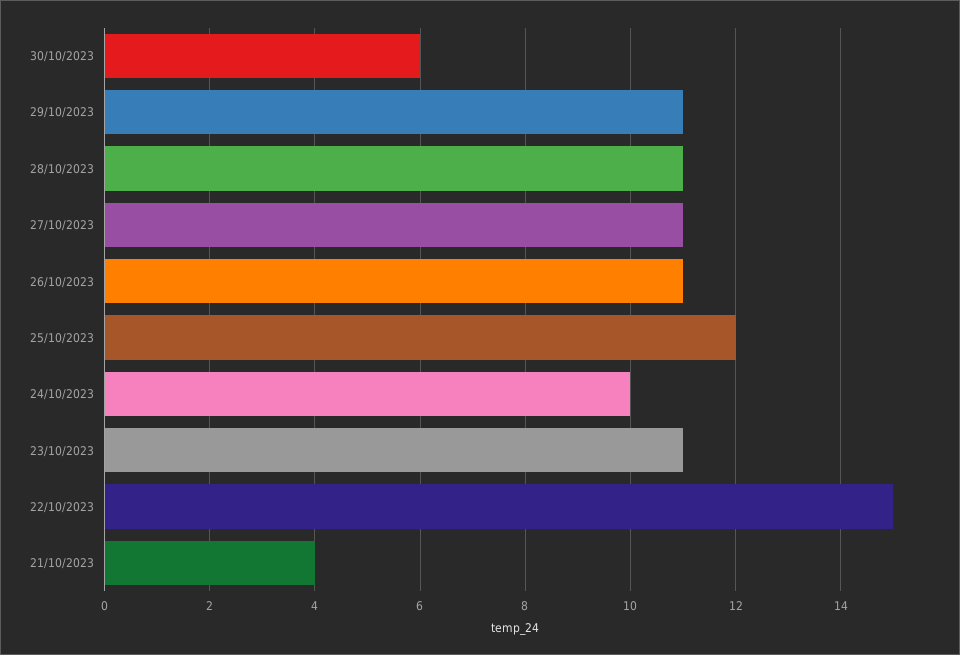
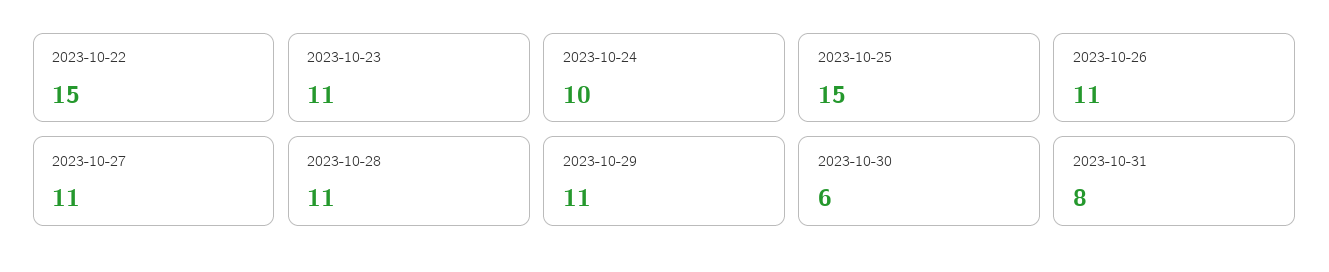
25/10/2023: 12 -> 15
21/10/2023: 4 -> none
2023-10-31: none -> 8

